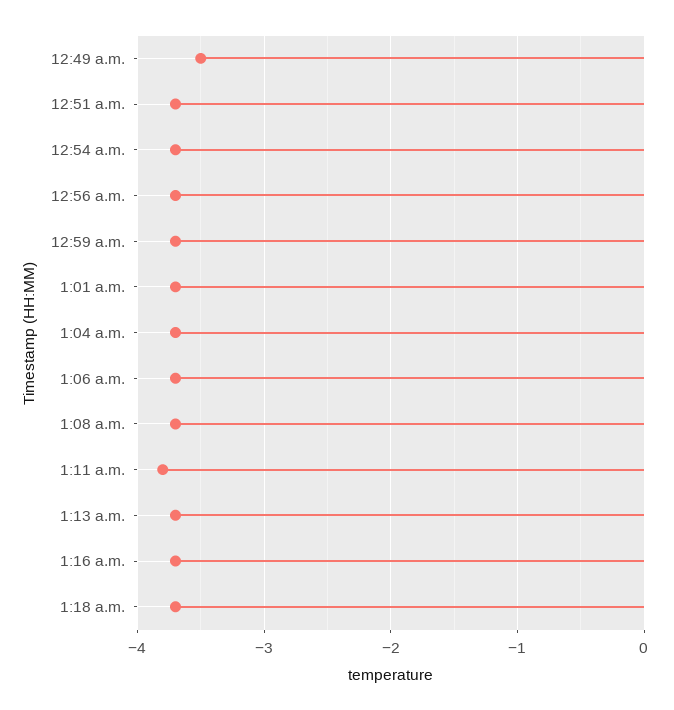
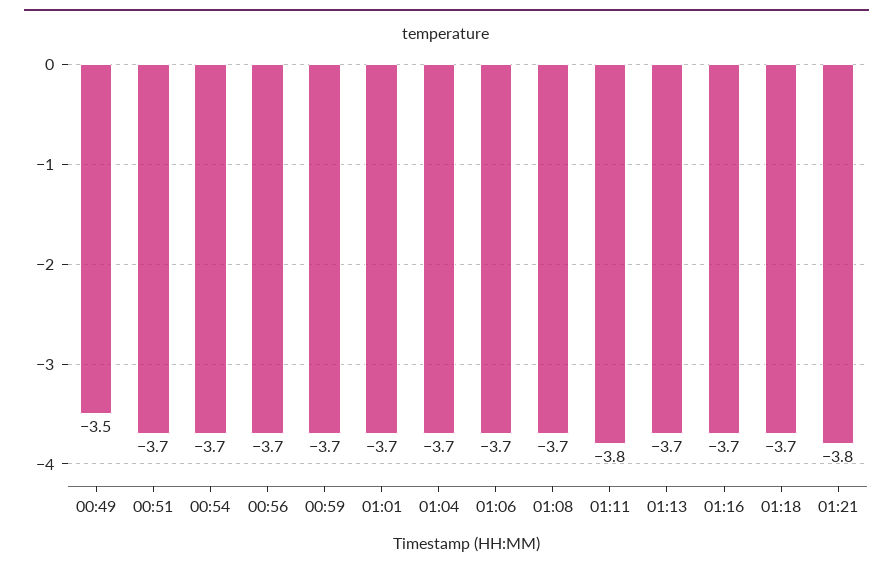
01:21: none -> -3.8

